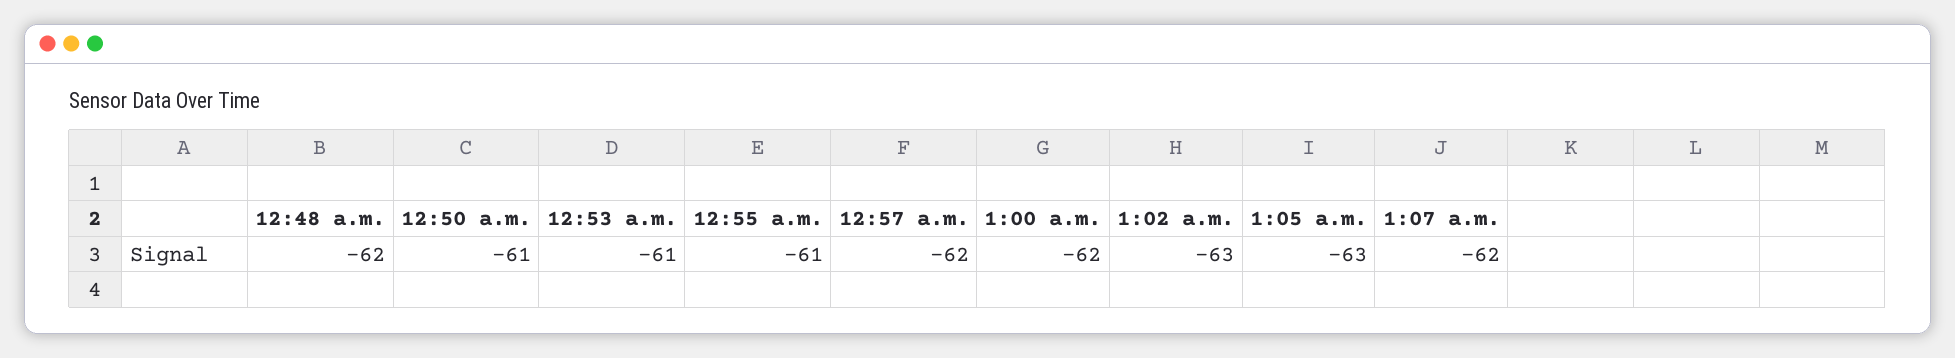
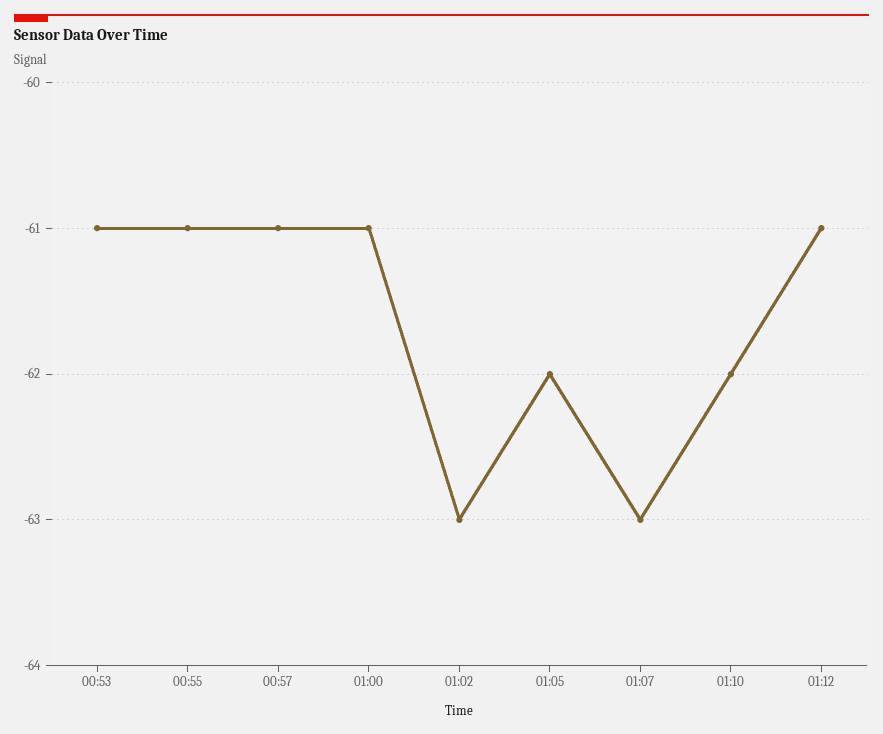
12:48 a.m.: -62 -> none
12:50 a.m.: -61 -> none
12:57 a.m.: -62 -> -61
1:00 a.m.: -62 -> -61
1:05 a.m.: -63 -> -62
1:07 a.m.: -62 -> -63
01:10: none -> -62
01:12: none -> -61

